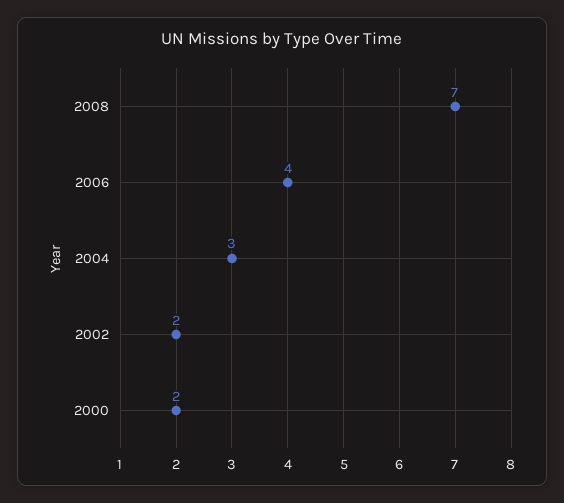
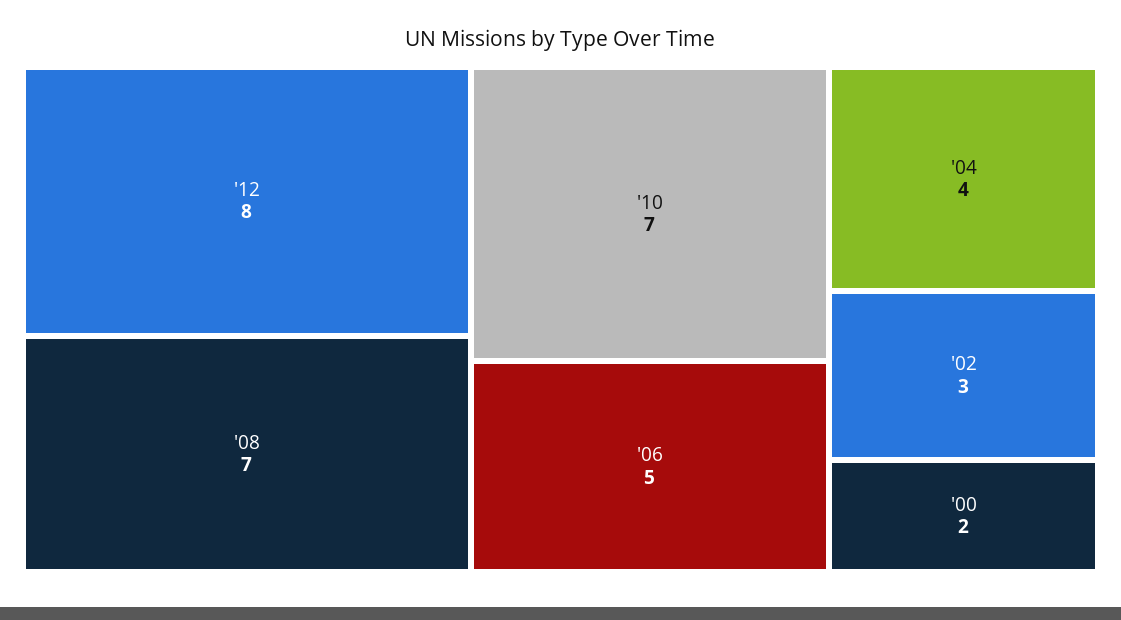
2006: 4 -> 5
2004: 3 -> 4
2002: 2 -> 3
'12: none -> 8
'10: none -> 7

